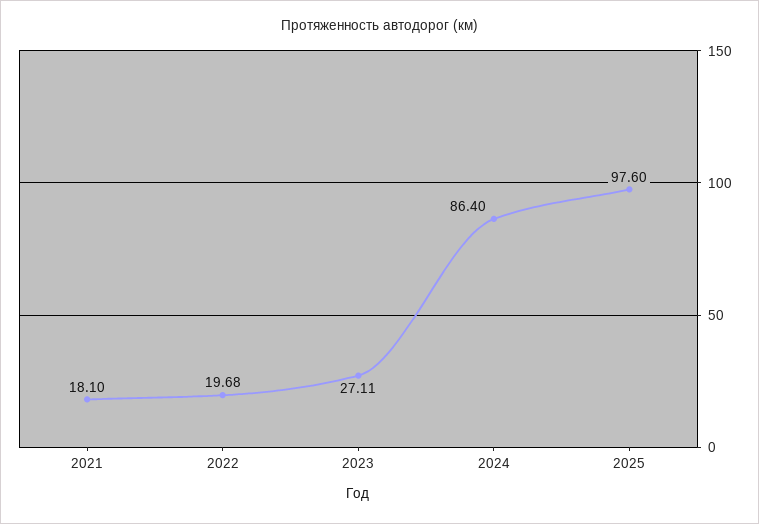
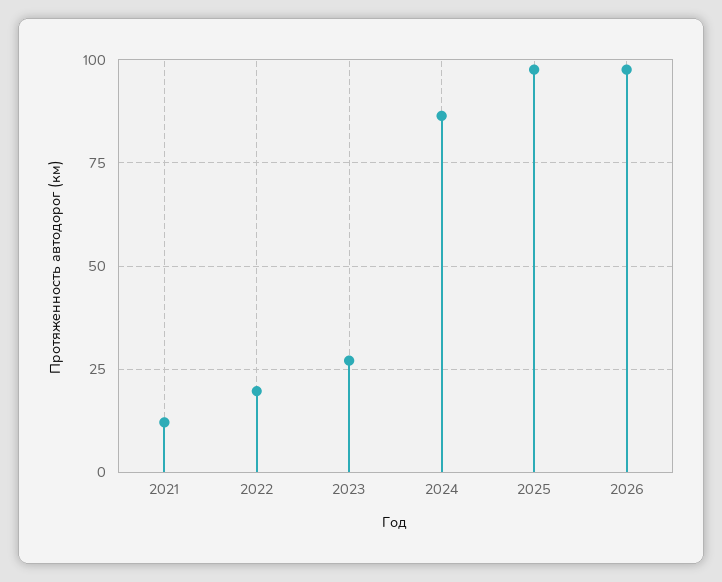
2021: 18.1 -> 12.5
2026: none -> 97.5

